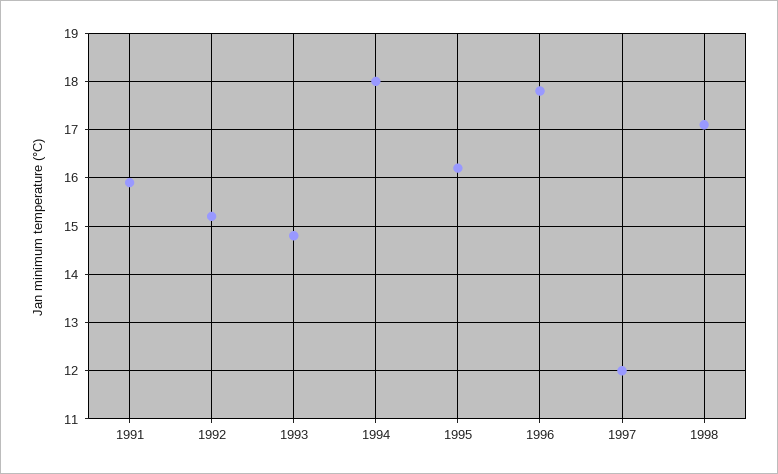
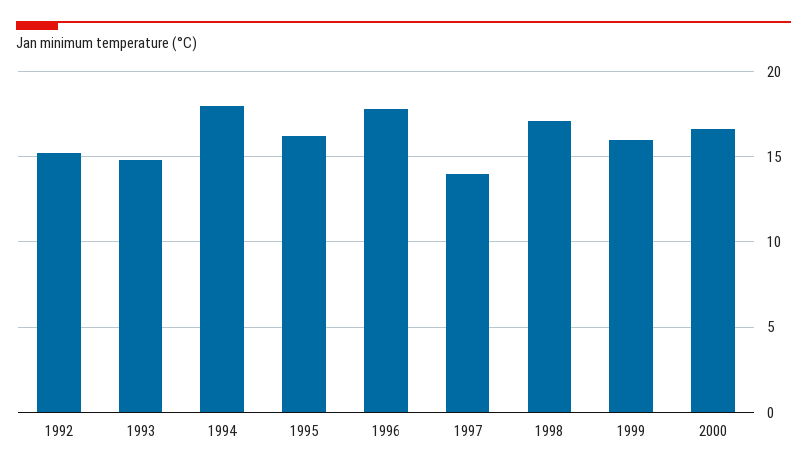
1991: 16 -> none
1997: 12 -> 14
1999: none -> 16
2000: none -> 16.5

